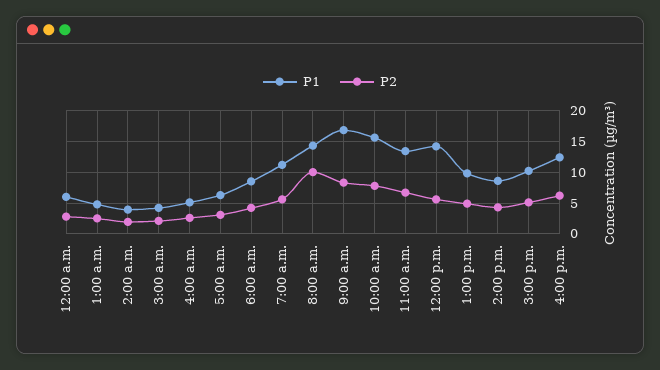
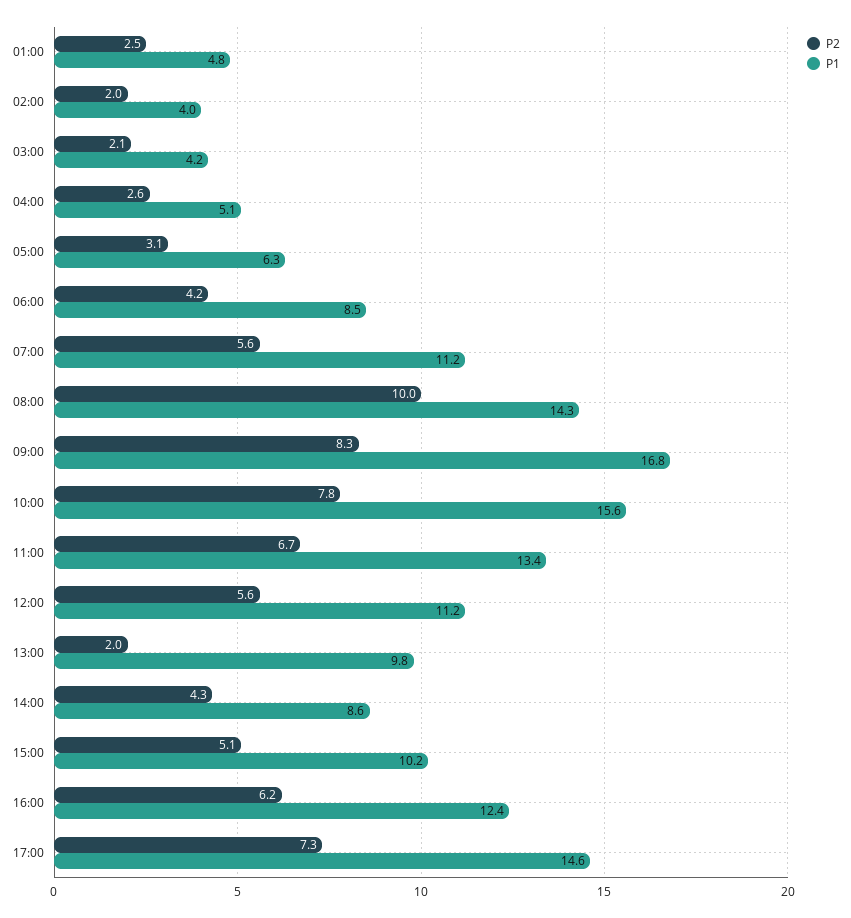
P1, 12:00 a.m.: 6 -> none
P2, 12:00 a.m.: 3 -> none
P1, 12:00 p.m.: 14 -> 11.2
P2, 1:00 p.m.: 5 -> 2
P2, 17:00: none -> 7.3
P1, 17:00: none -> 14.6

